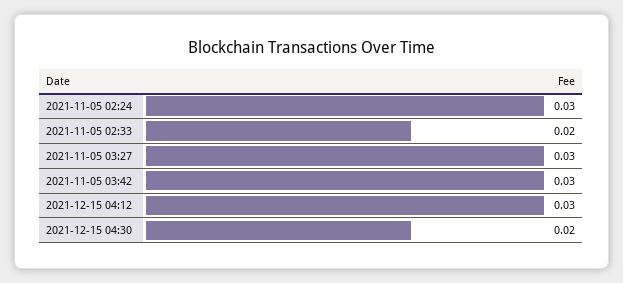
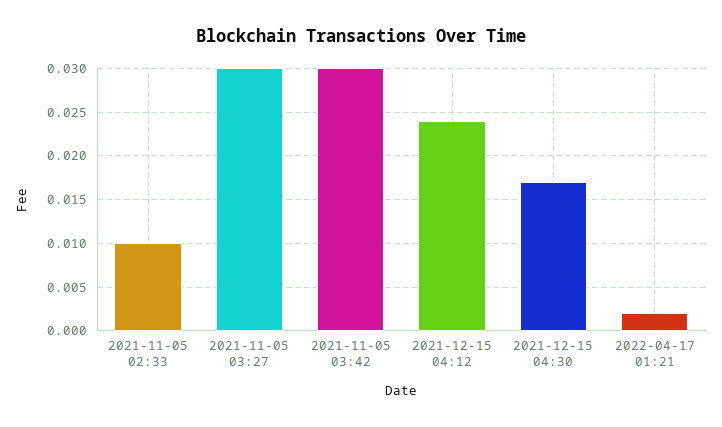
2021-11-05 02:24: 0.03 -> none
2021-11-05 02:33: 0.02 -> 0.01
2021-12-15 04:12: 0.03 -> 0.024
2021-12-15 04:30: 0.02 -> 0.017
2022-04-17 01:21: none -> 0.002

